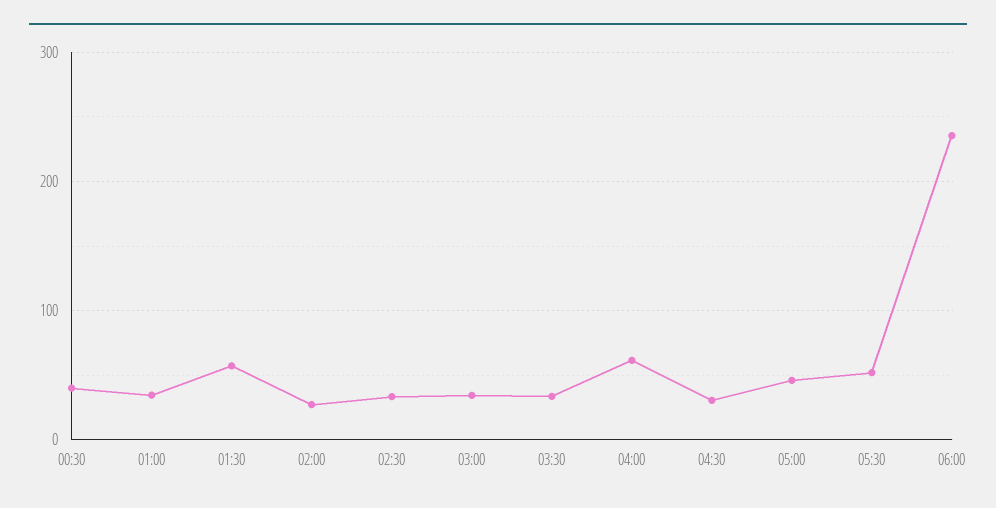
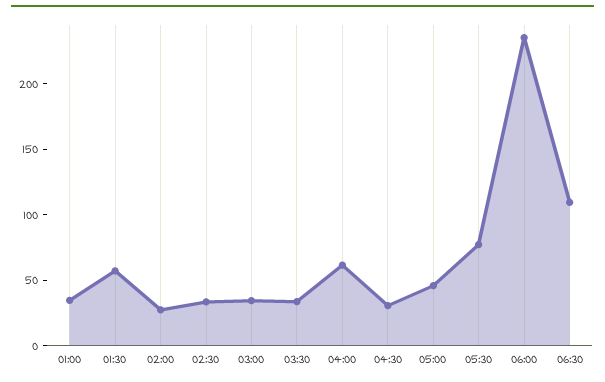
00:30: 40 -> none
05:30: 50 -> 80
06:30: none -> 110

